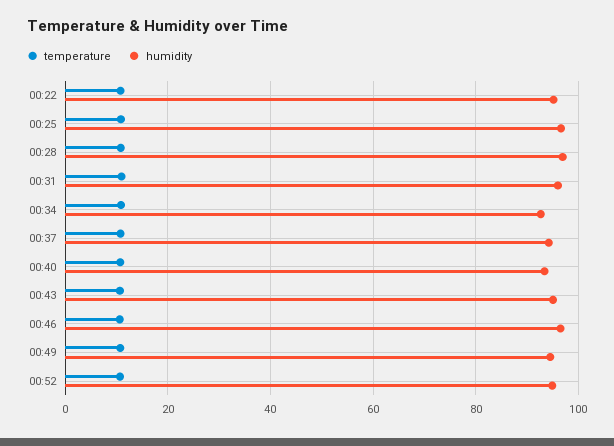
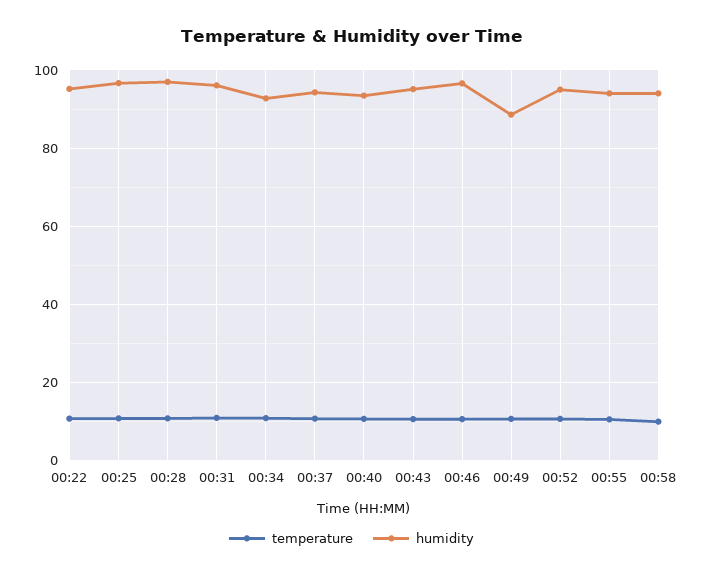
humidity, 00:49: 94 -> 88
temperature, 00:55: none -> 10
humidity, 00:55: none -> 94
temperature, 00:58: none -> 10
humidity, 00:58: none -> 94

